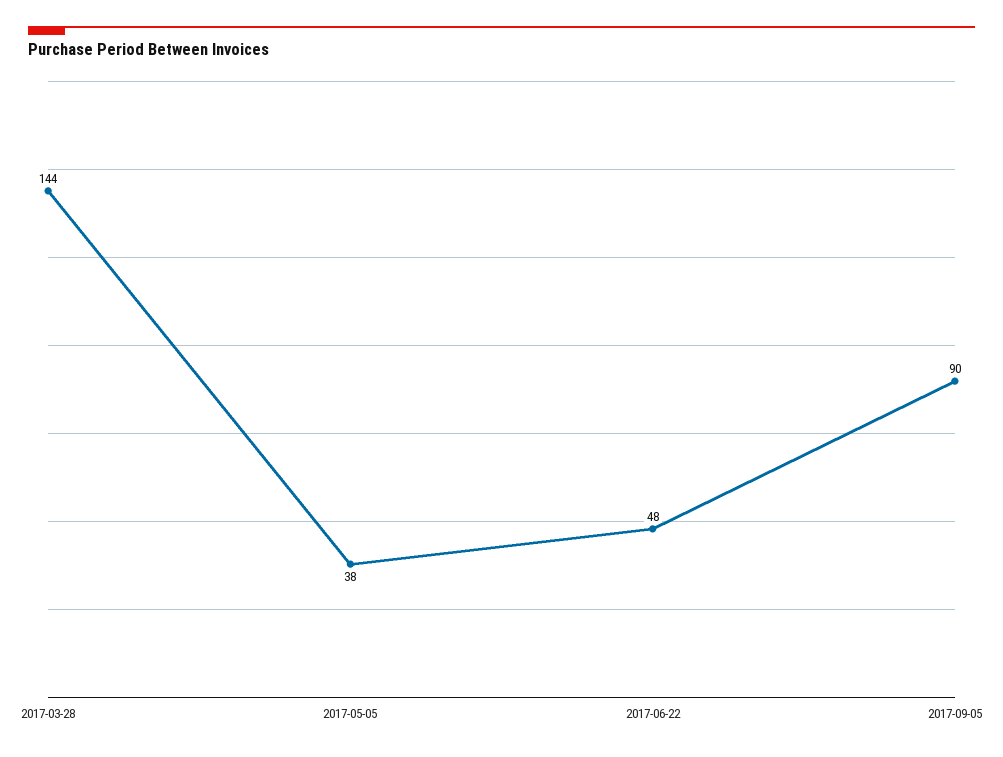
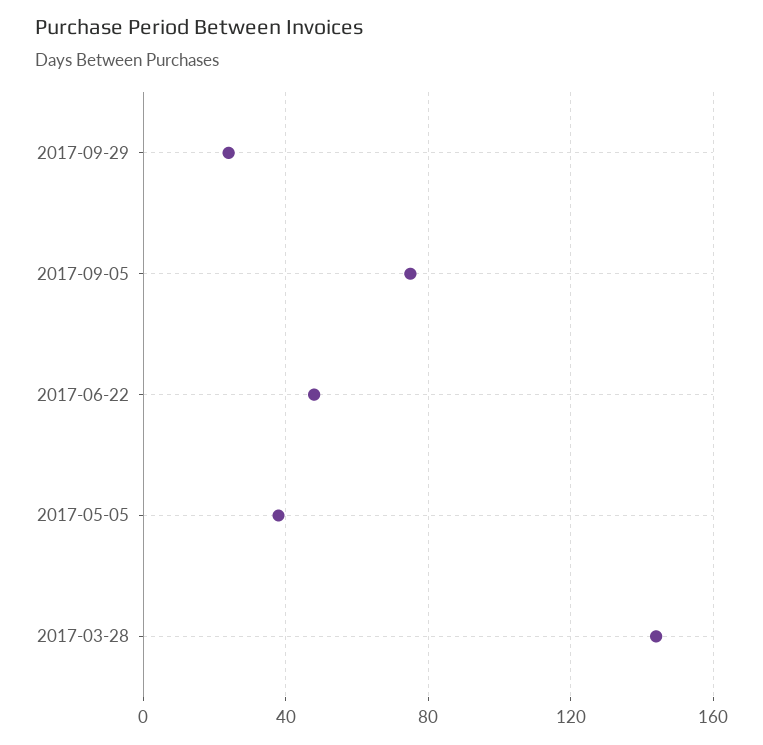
2017-09-05: 90 -> 75
2017-09-29: none -> 25

